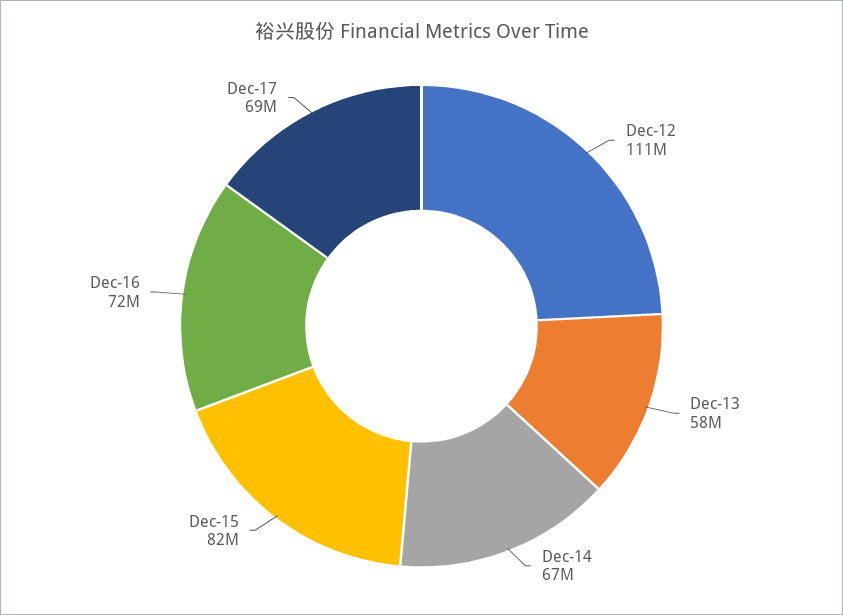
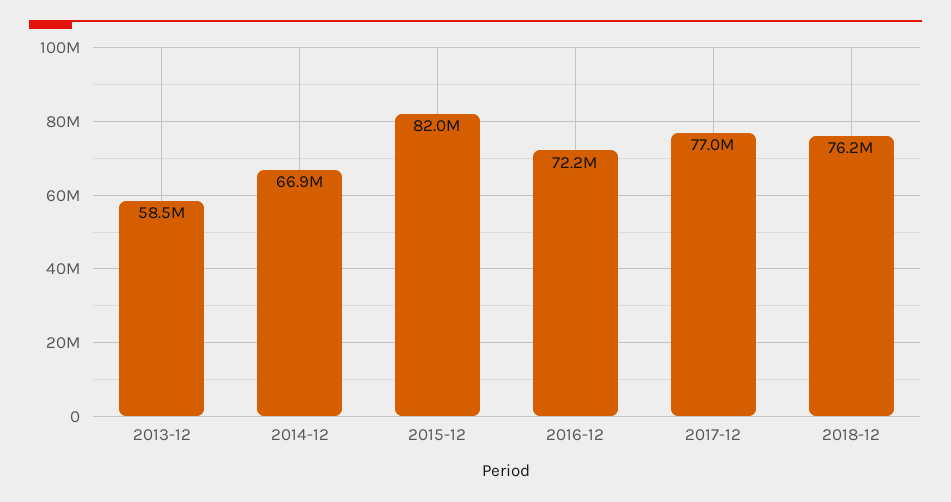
Dec-12: 111000000 -> none
Dec-17: 69000000 -> 77000000
2018-12: none -> 76200000

